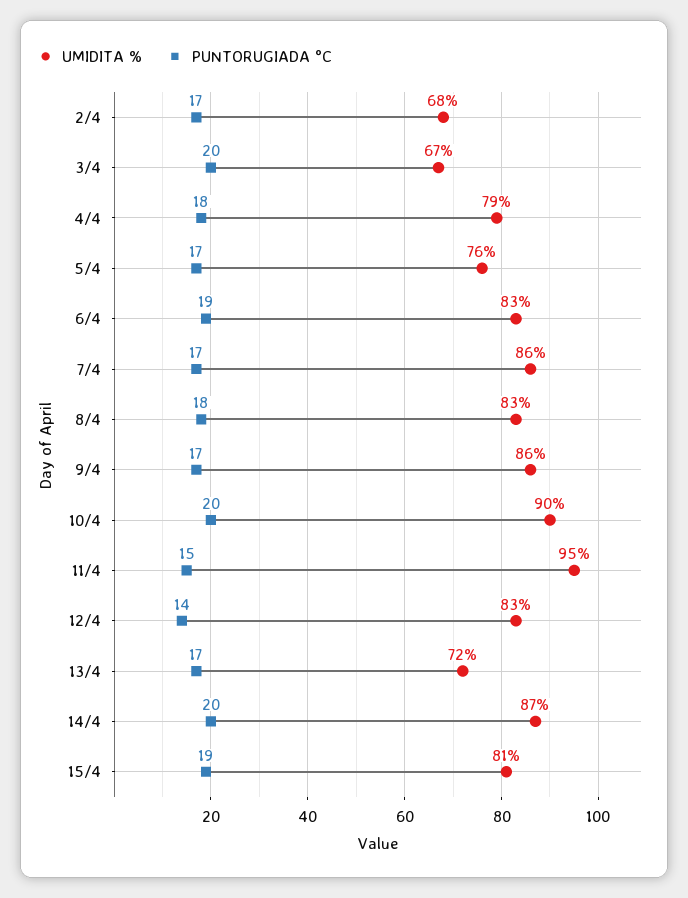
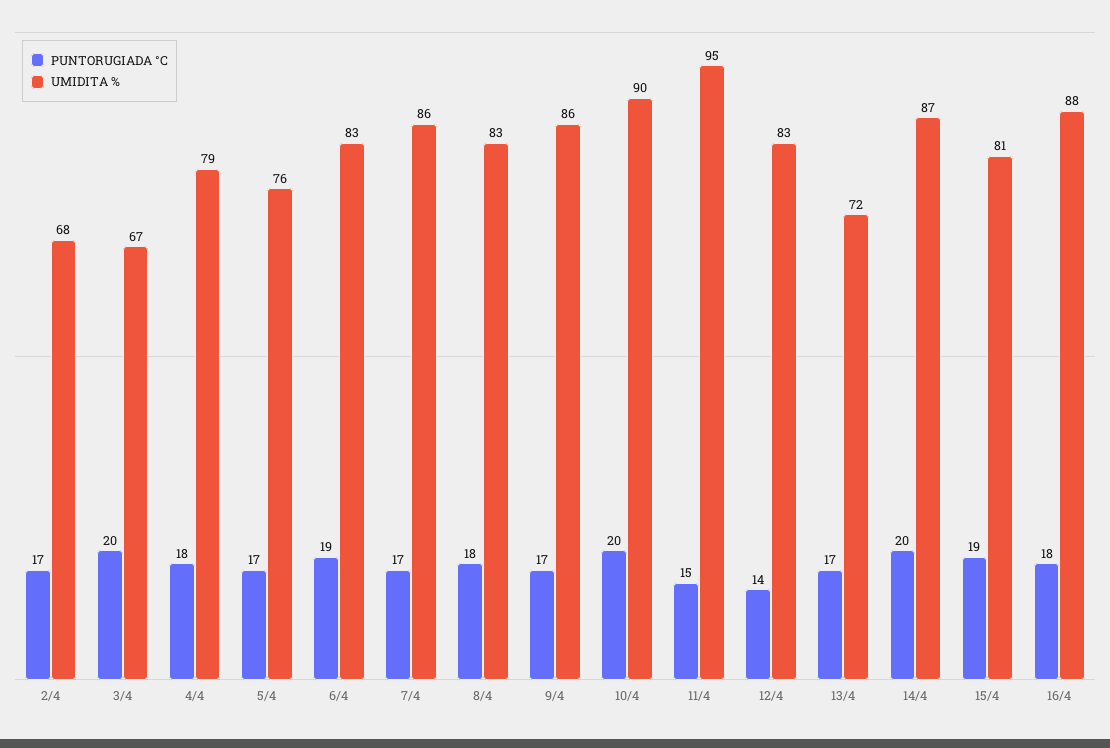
PUNTORUGIADA °C, 16/4: none -> 18
UMIDITA %, 16/4: none -> 88

